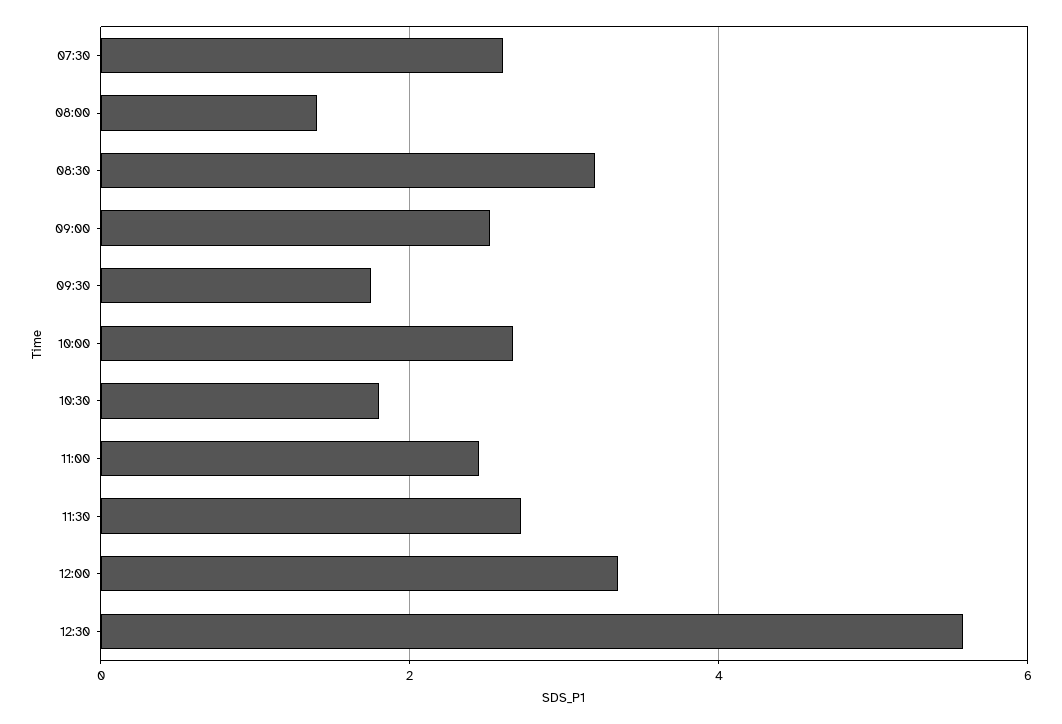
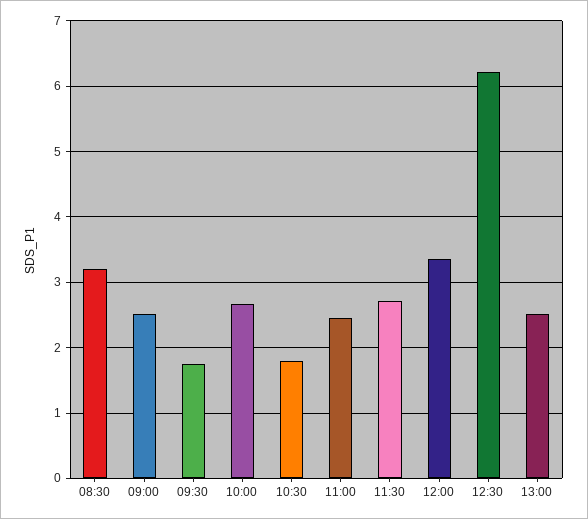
07:30: 2.6 -> none
08:00: 1.4 -> none
12:30: 5.6 -> 6.2
13:00: none -> 2.5

